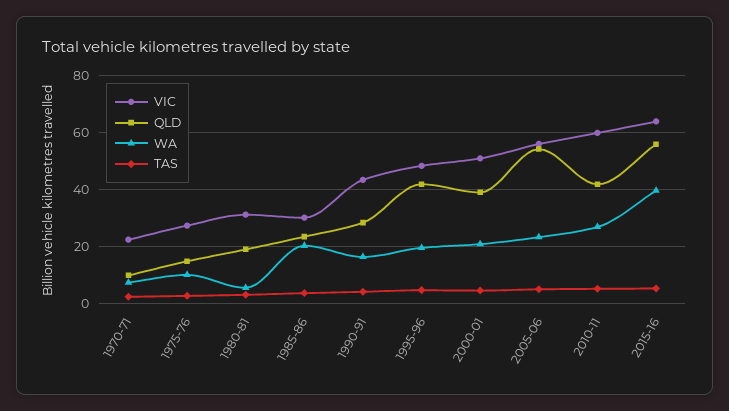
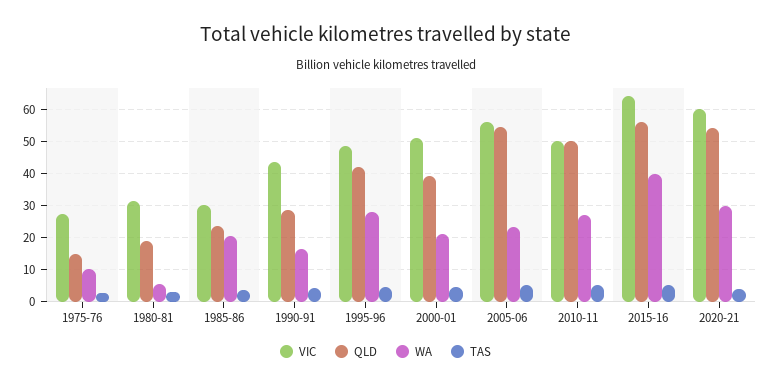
VIC, 1970-71: 22.5 -> none
QLD, 1970-71: 10 -> none
WA, 1970-71: 7.5 -> none
TAS, 1970-71: 2.5 -> none
WA, 1995-96: 20 -> 28
VIC, 2010-11: 60 -> 50
QLD, 2010-11: 42.5 -> 50
VIC, 2020-21: none -> 60
QLD, 2020-21: none -> 54
WA, 2020-21: none -> 30
TAS, 2020-21: none -> 4

